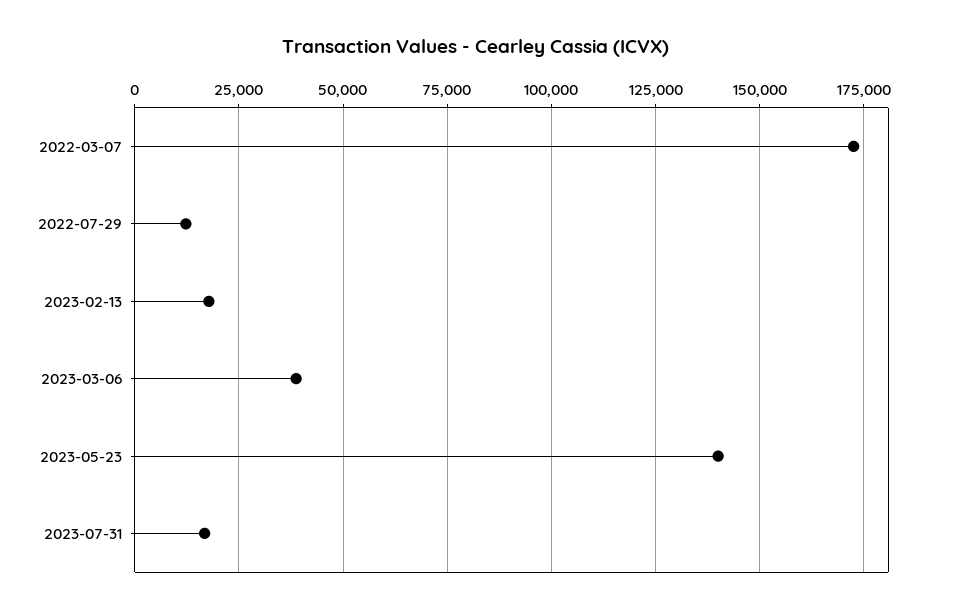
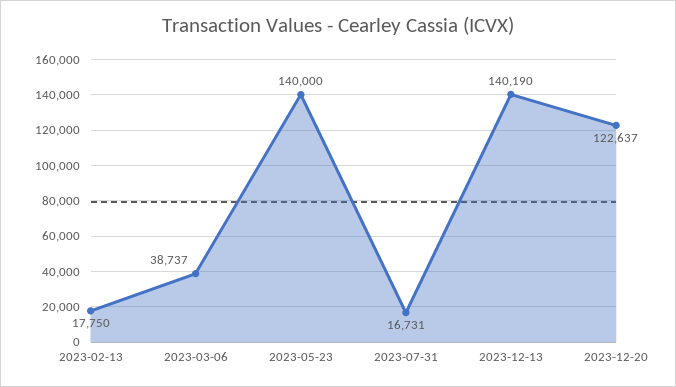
2022-03-07: 172500 -> none
2022-07-29: 12500 -> none
2023-12-13: none -> 140190
2023-12-20: none -> 122637

